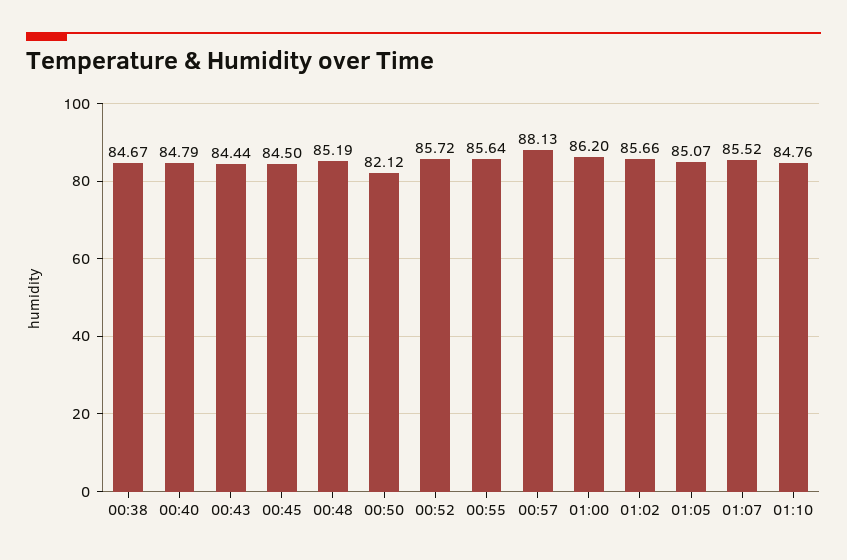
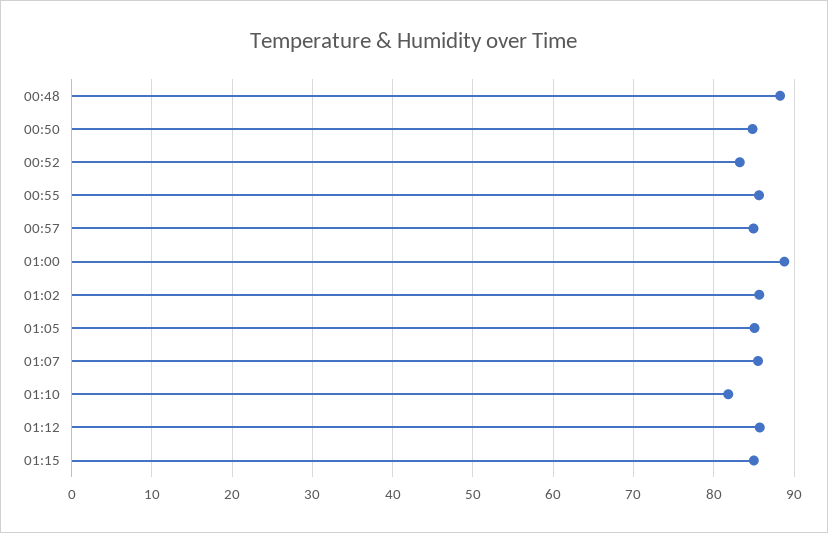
00:38: 84.67 -> none
00:40: 84.79 -> none
00:43: 84.44 -> none
00:45: 84.5 -> none
00:48: 85.19 -> 88
00:50: 82.12 -> 85
00:52: 85.72 -> 83
00:57: 88.13 -> 85
01:00: 86.2 -> 89
01:10: 84.76 -> 82
01:12: none -> 86
01:15: none -> 85

